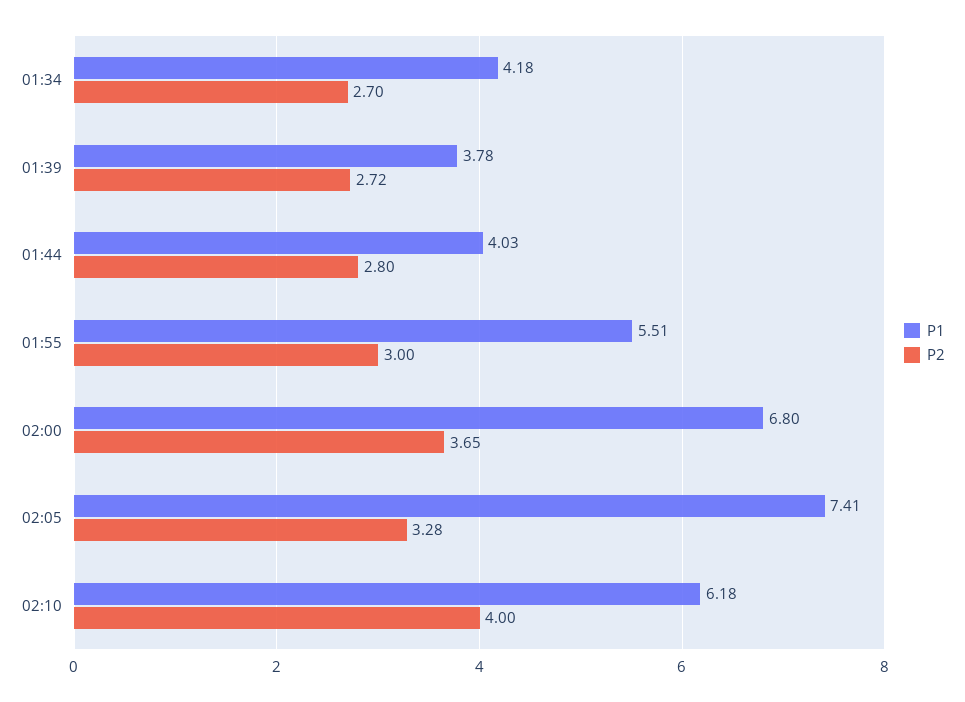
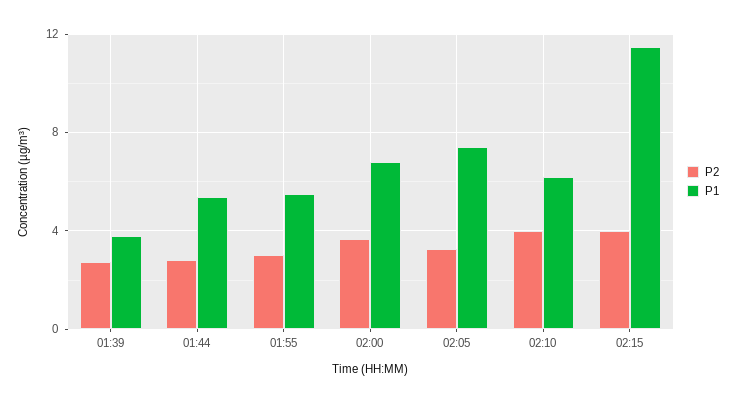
P1, 01:34: 4.18 -> none
P2, 01:34: 2.7 -> none
P1, 01:44: 4.03 -> 5.5
P2, 02:15: none -> 4
P1, 02:15: none -> 11.5

